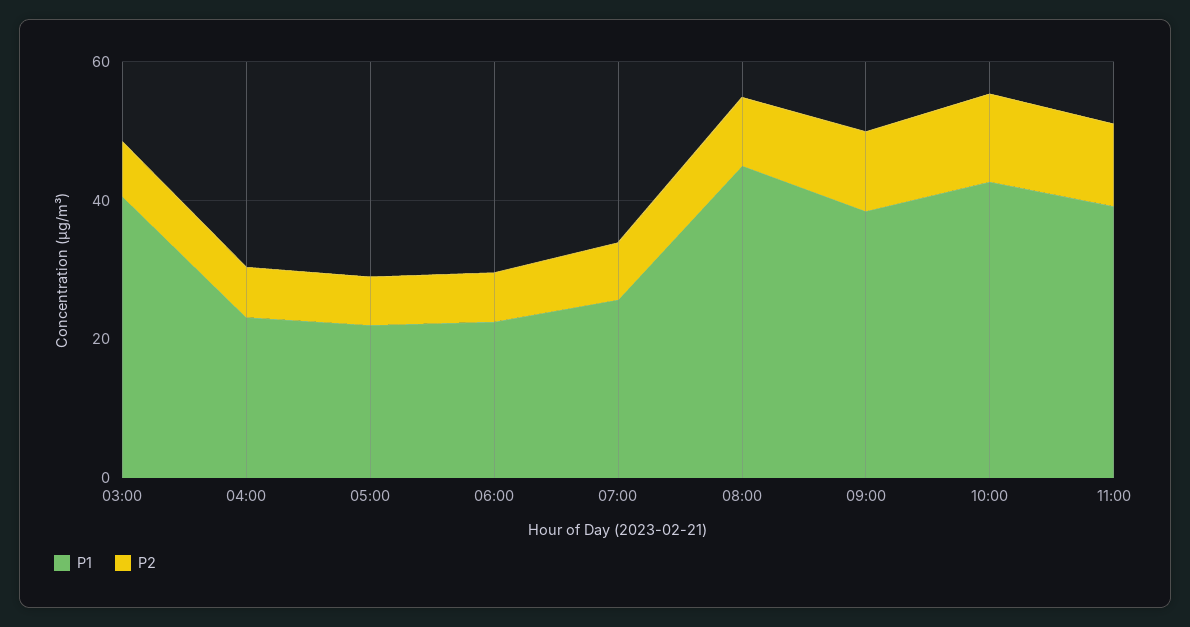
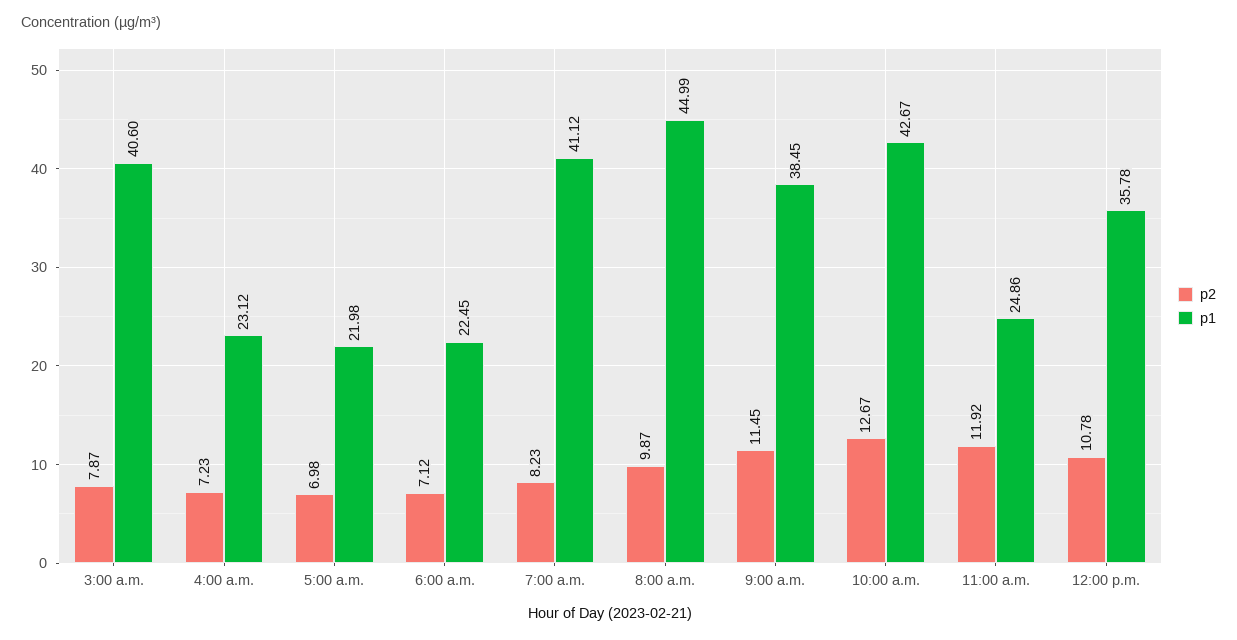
P1, 07:00: 25 -> 41.12
P1, 11:00: 40 -> 24.86
P2, 12:00 p.m.: none -> 10.78
P1, 12:00 p.m.: none -> 35.78

